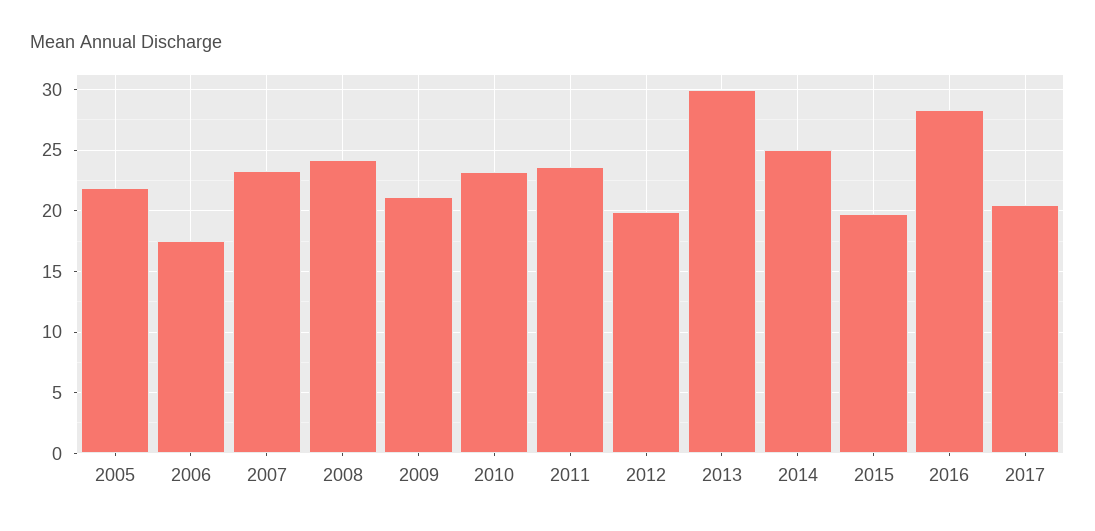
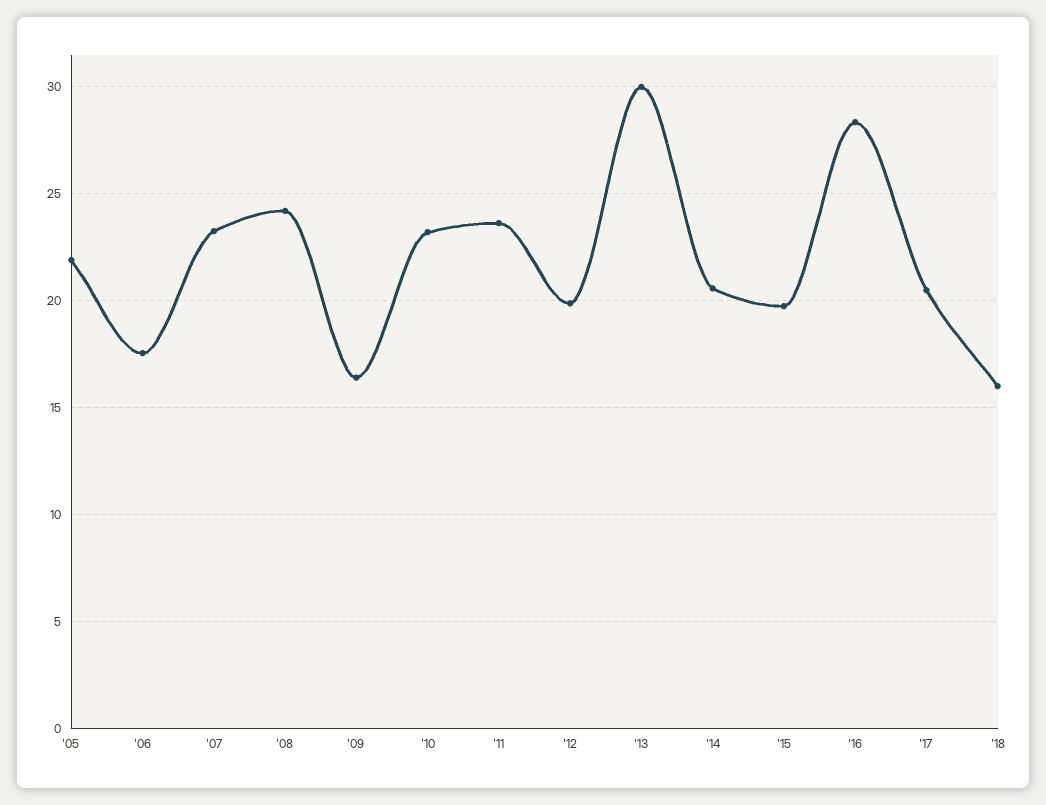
2009: 21 -> 16.5
2014: 25 -> 20.5
'18: none -> 16

